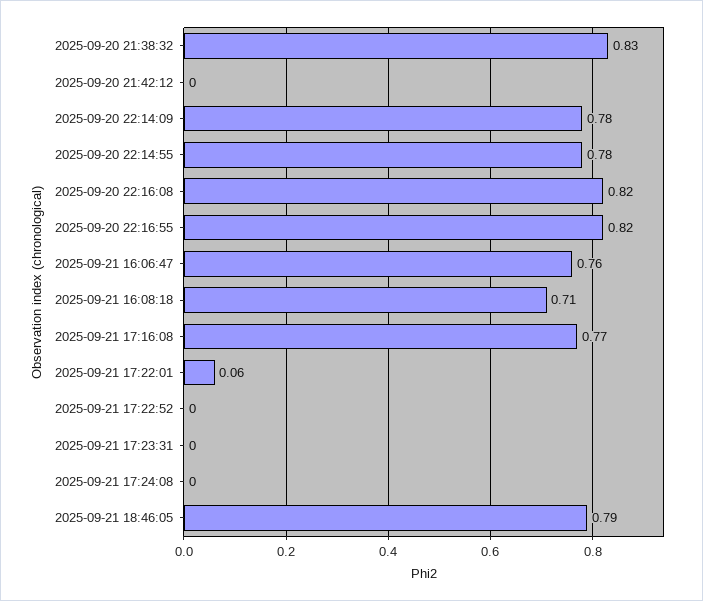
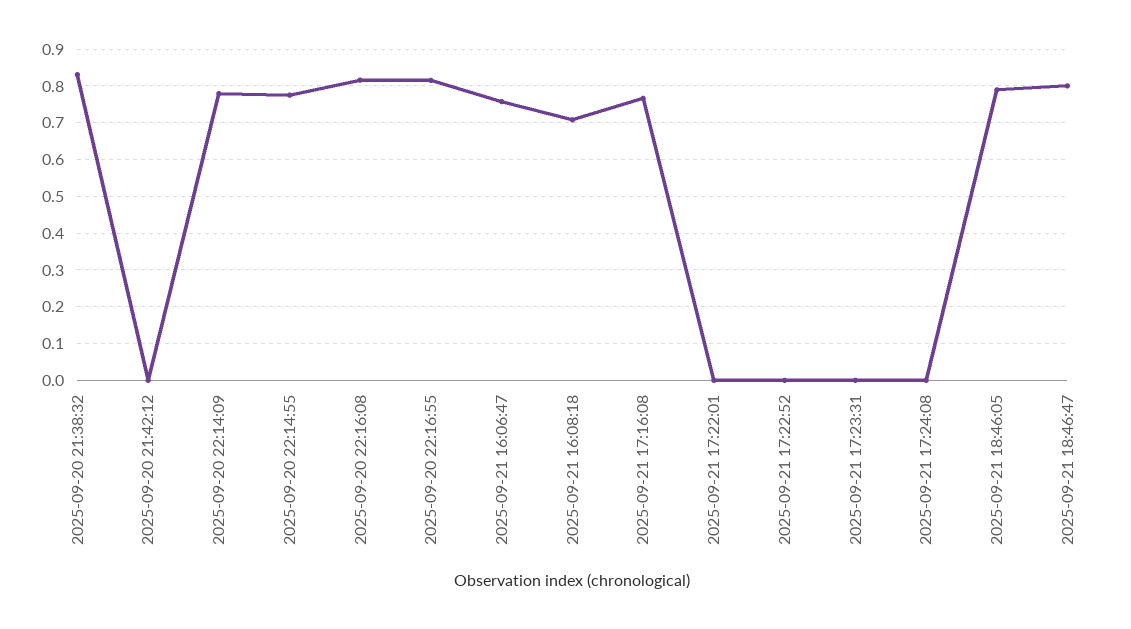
2025-09-21 17:22:01: 0.06 -> 0
2025-09-21 18:46:47: none -> 0.8

